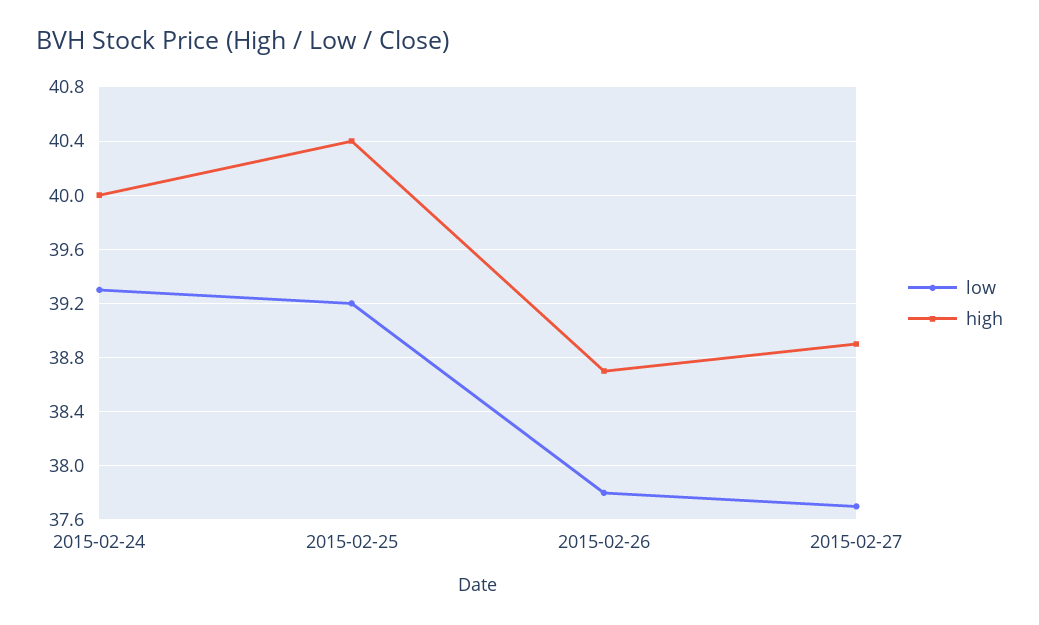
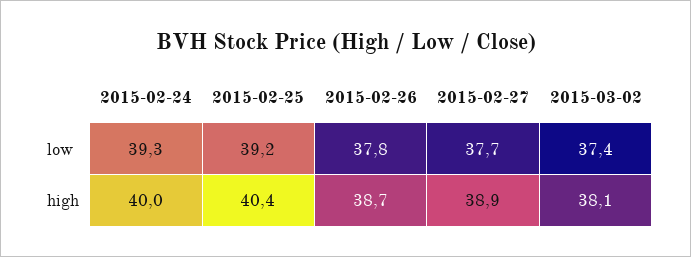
low, 2015-03-02: none -> 37.4
high, 2015-03-02: none -> 38.1

